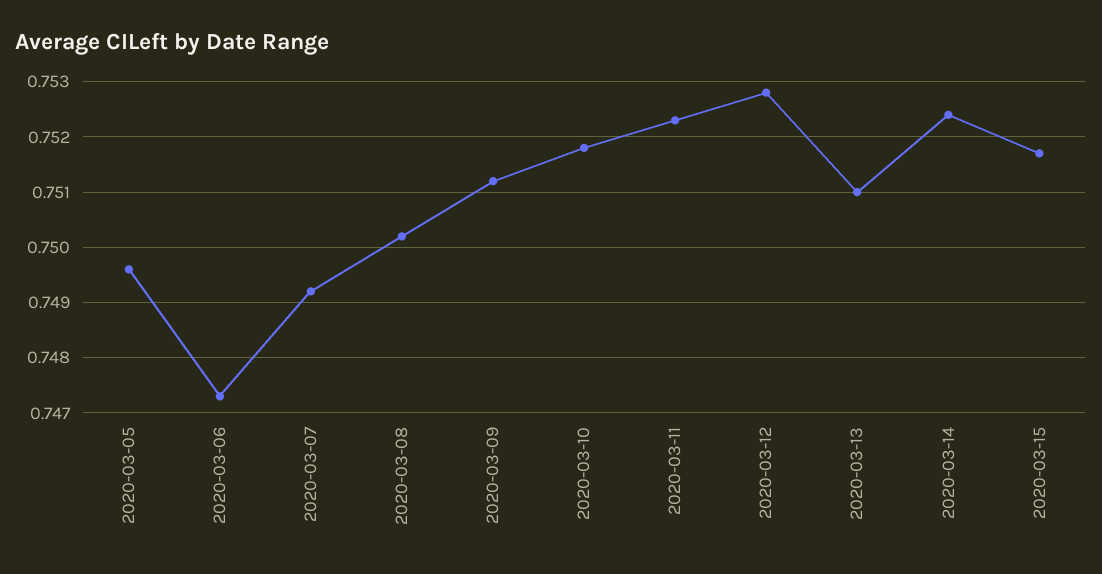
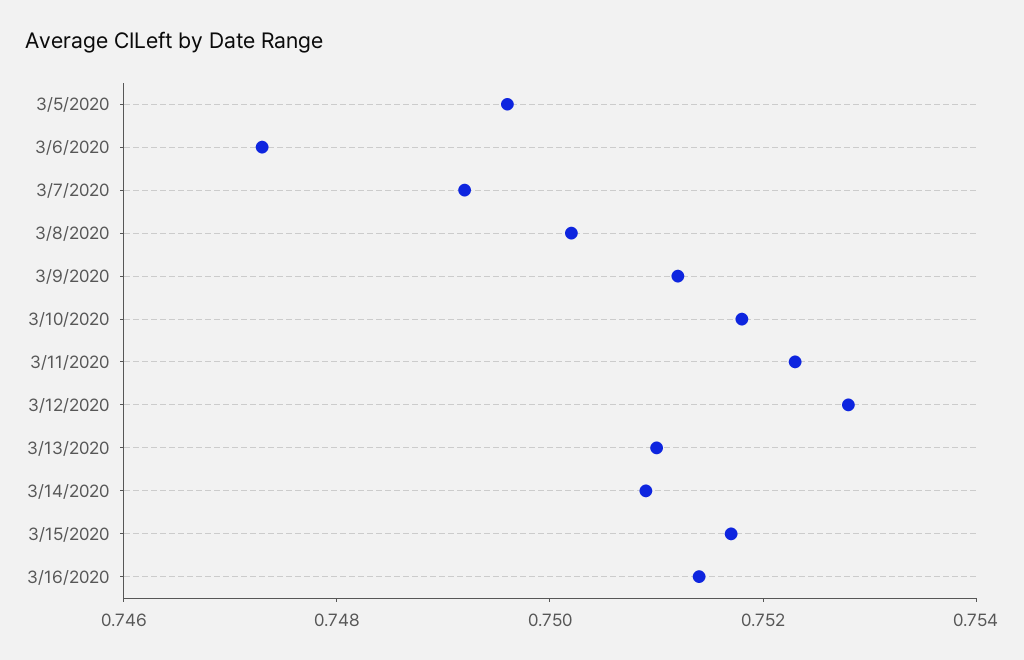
2020-03-14: 0.7525 -> 0.751
3/16/2020: none -> 0.7515

